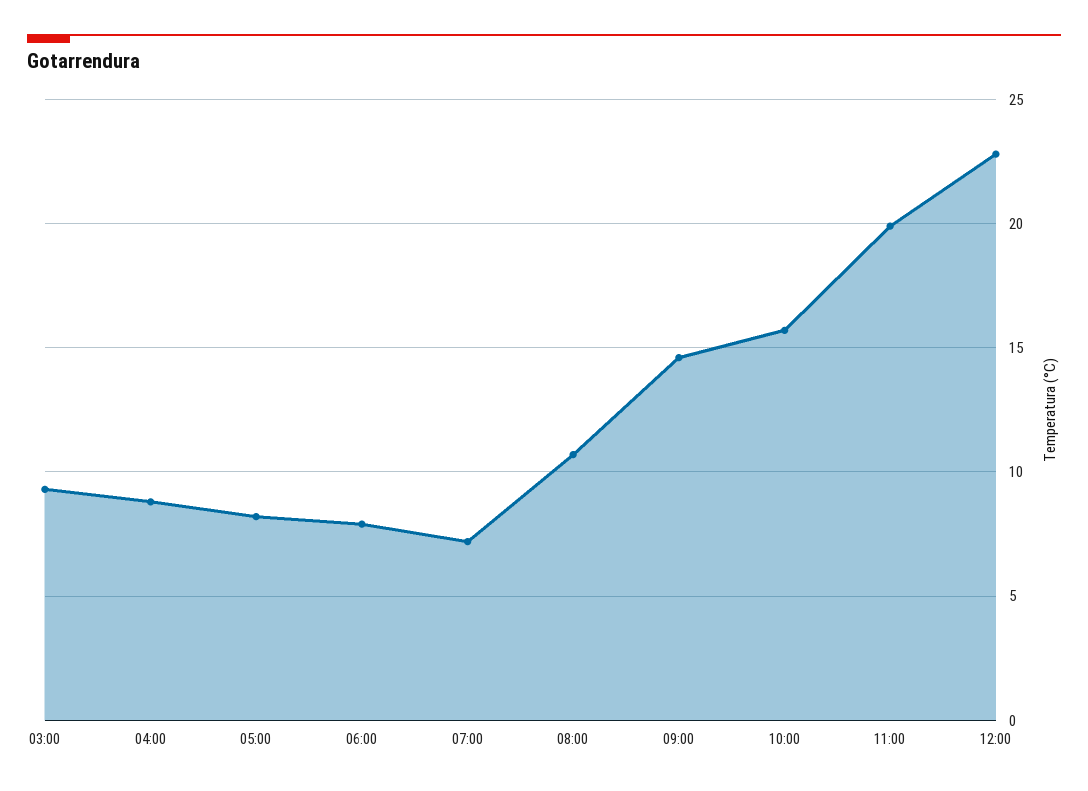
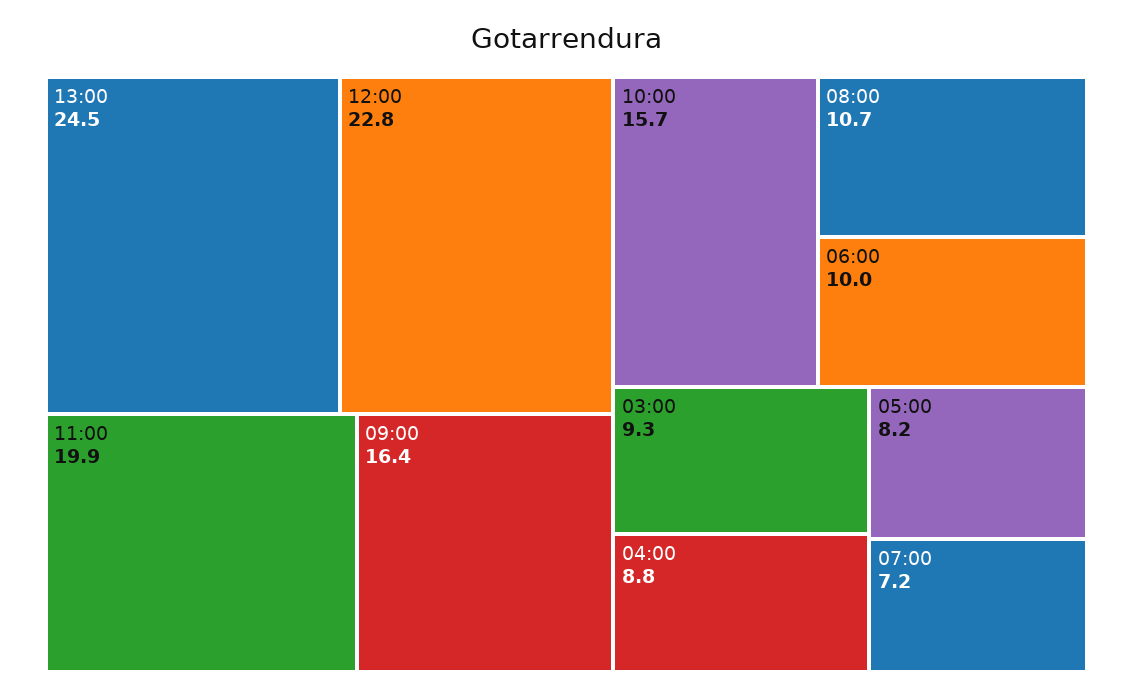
06:00: 8 -> 10
09:00: 14.5 -> 16.4
13:00: none -> 24.5

